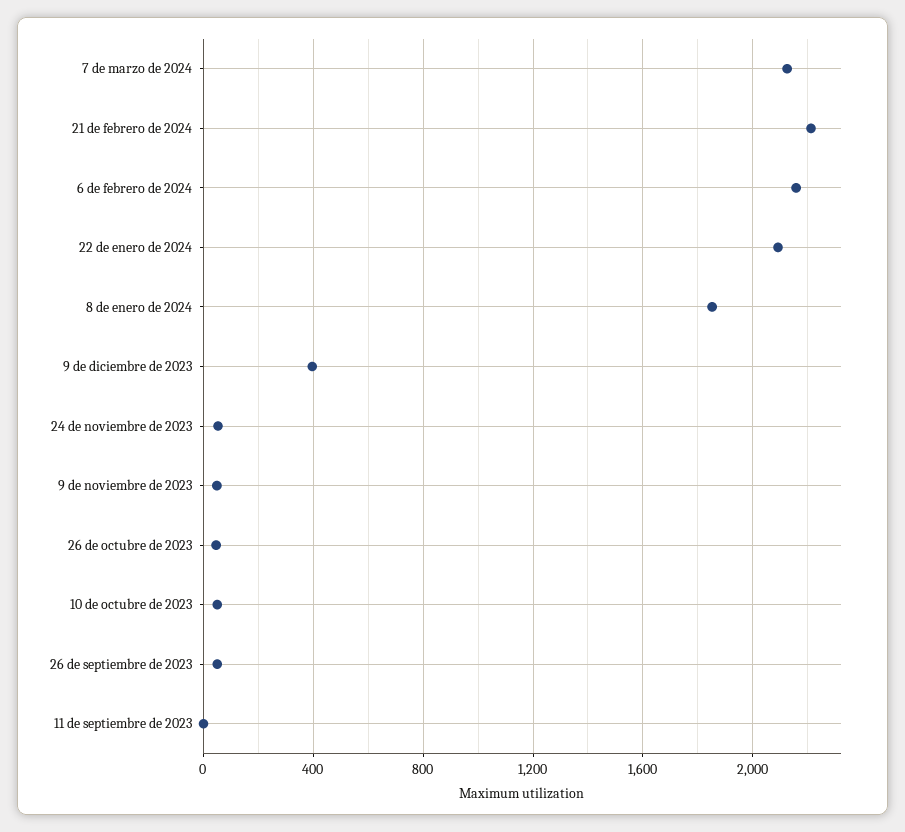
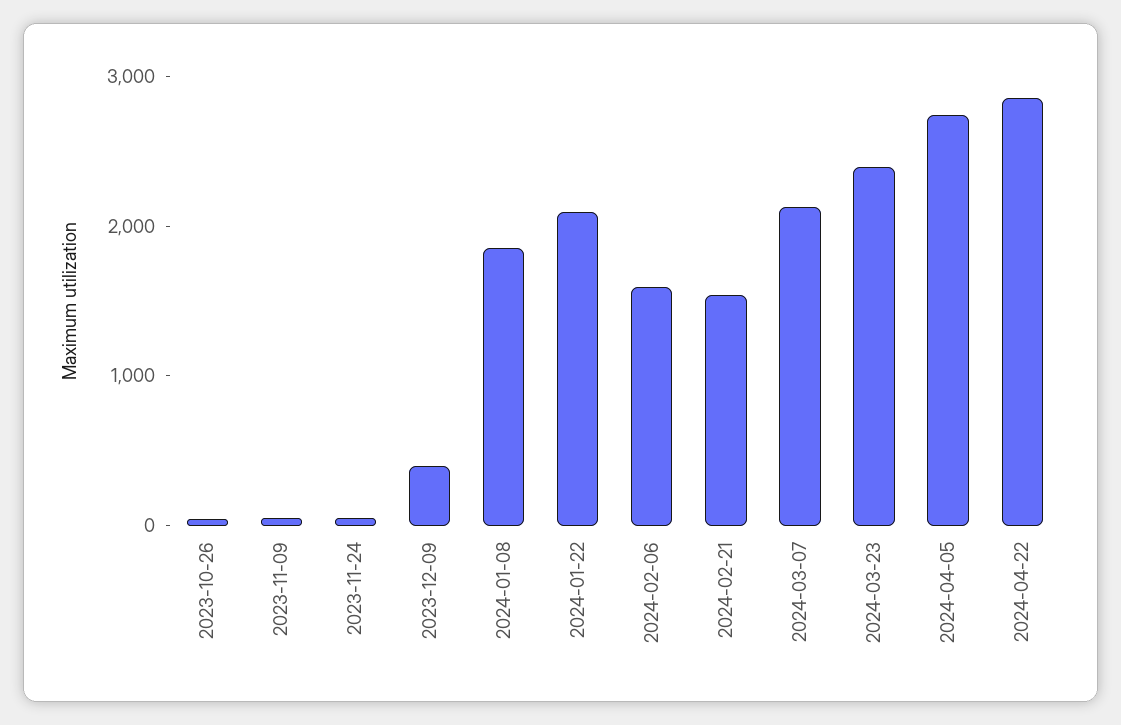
21 de febrero de 2024: 2200 -> 1600
6 de febrero de 2024: 2150 -> 1600
10 de octubre de 2023: 50 -> none
26 de septiembre de 2023: 50 -> none
11 de septiembre de 2023: 0 -> none
2024-03-23: none -> 2400
2024-04-05: none -> 2800
2024-04-22: none -> 2800

